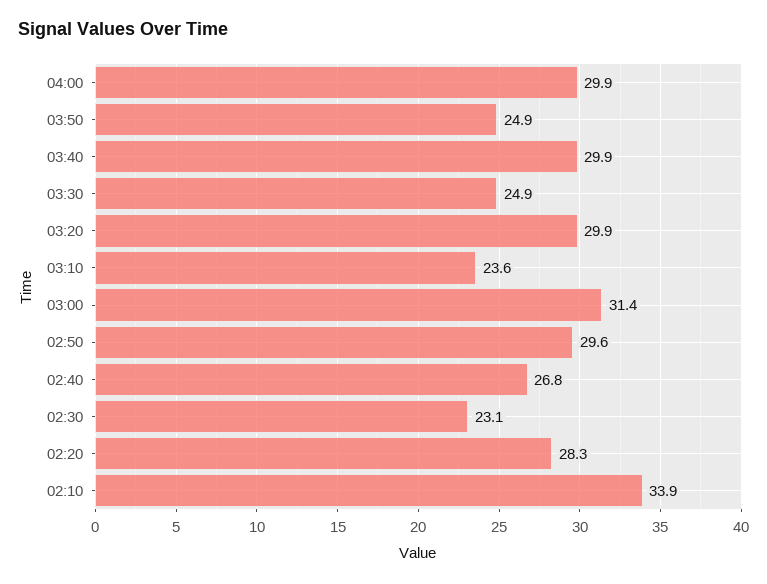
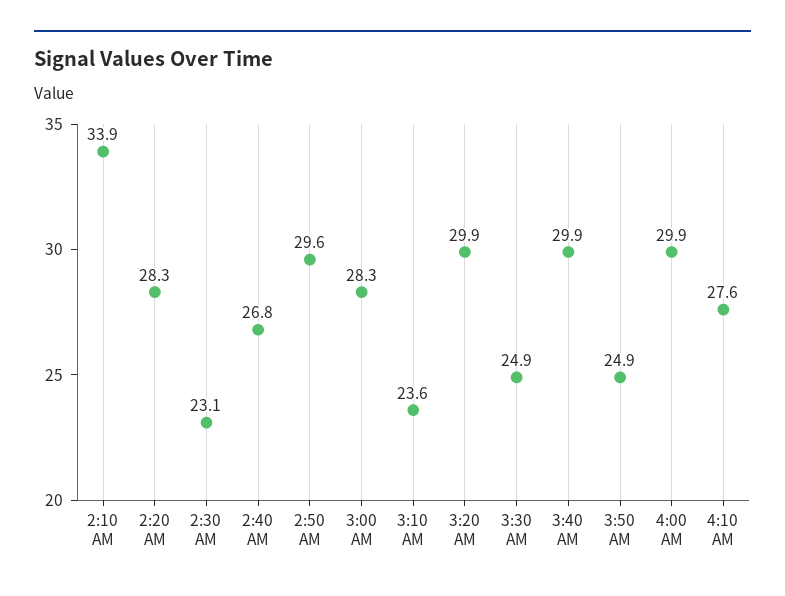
03:00: 31.4 -> 28.3
4:10 AM: none -> 27.6

